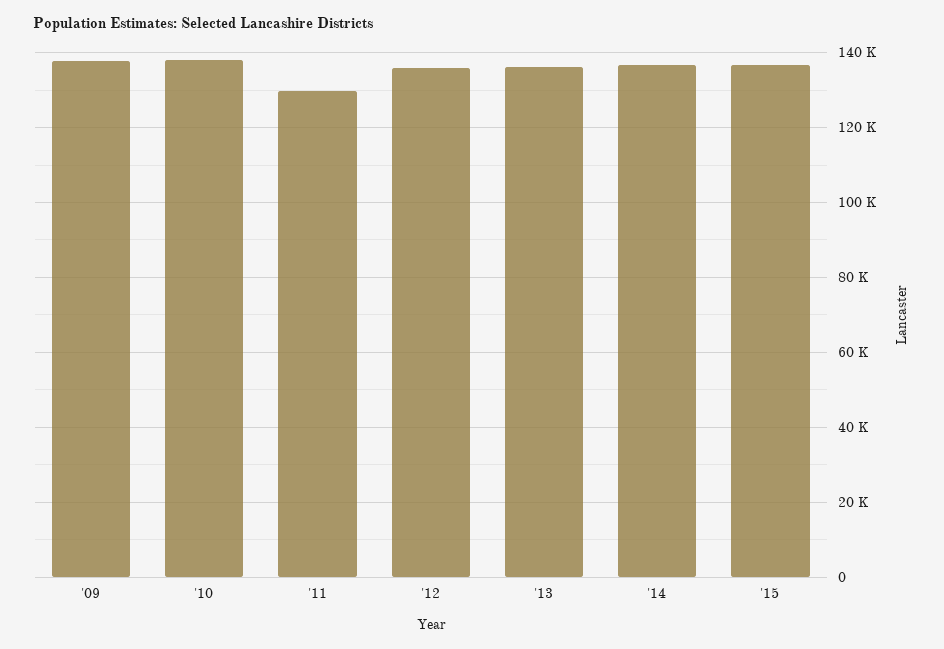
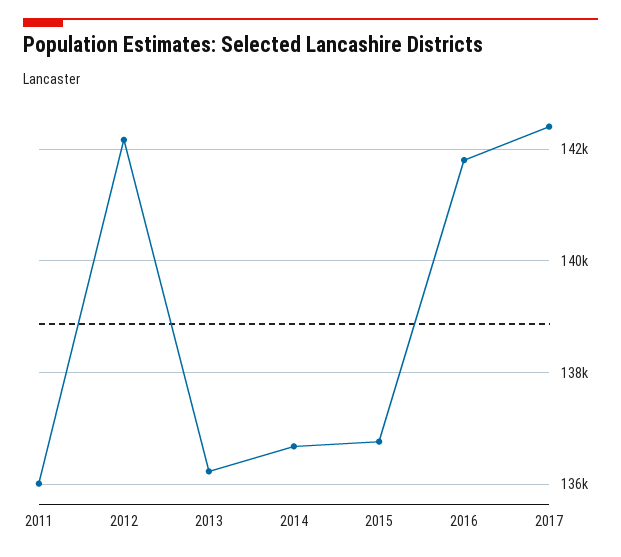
'09: 138000 -> none
'10: 138000 -> none
'11: 130000 -> 136000
'12: 136000 -> 142200
2016: none -> 141800
2017: none -> 142400

